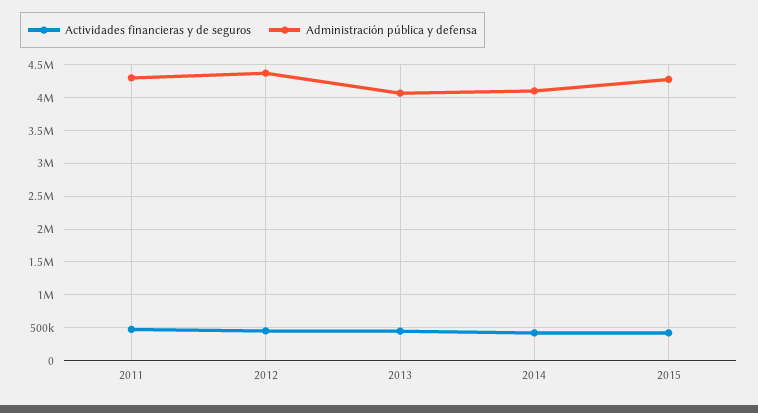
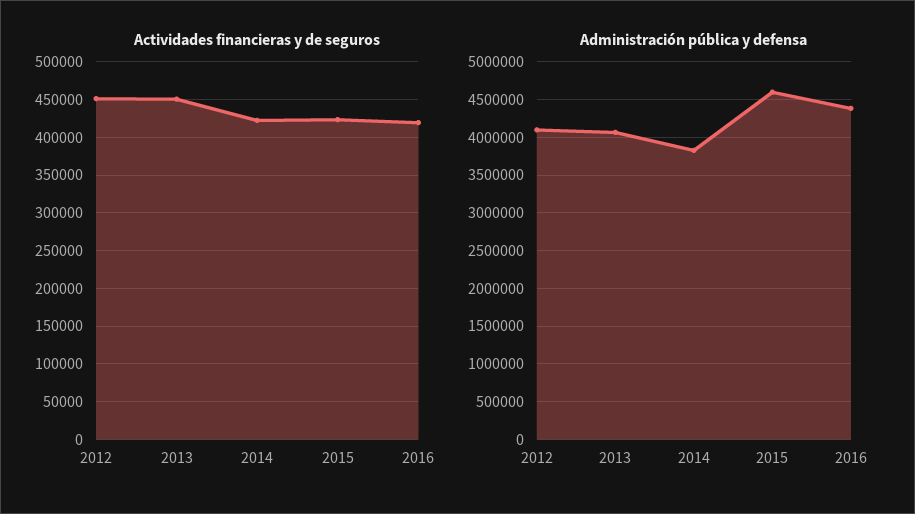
Actividades financieras y de seguros, 2011: 500000 -> none
Administración pública y defensa, 2011: 4300000 -> none
Administración pública y defensa, 2012: 4400000 -> 4100000
Administración pública y defensa, 2014: 4100000 -> 3800000
Administración pública y defensa, 2015: 4300000 -> 4600000
Actividades financieras y de seguros, 2016: none -> 420000
Administración pública y defensa, 2016: none -> 4400000

